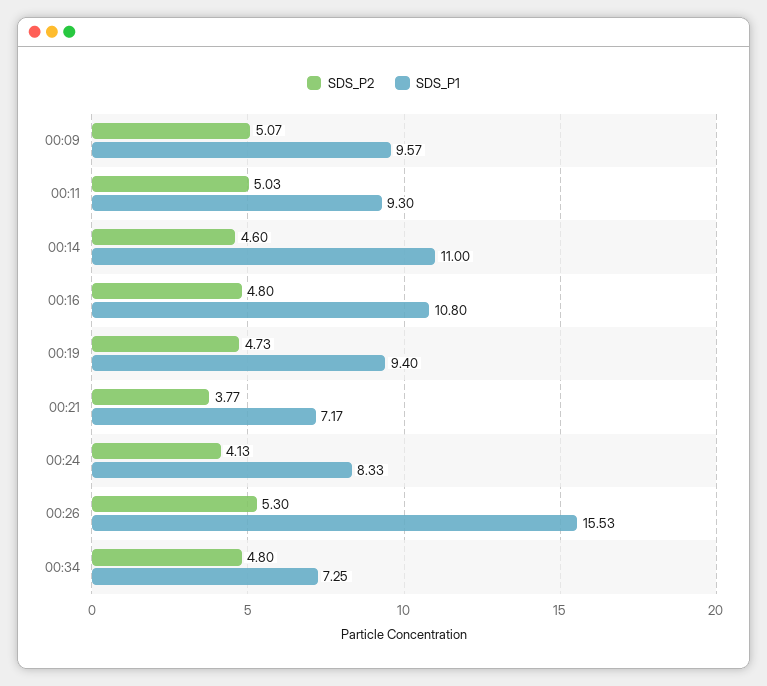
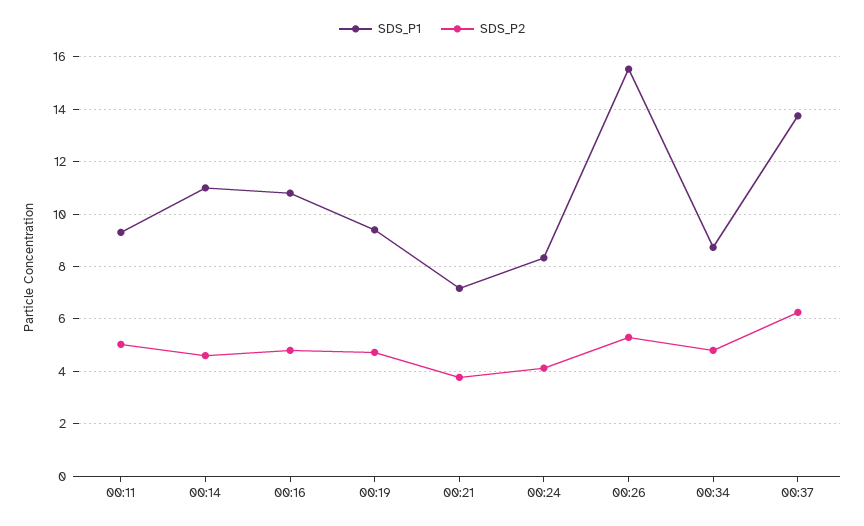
SDS_P2, 00:09: 5.07 -> none
SDS_P1, 00:09: 9.57 -> none
SDS_P1, 00:34: 7.25 -> 8.75
SDS_P1, 00:37: none -> 13.75
SDS_P2, 00:37: none -> 6.25

